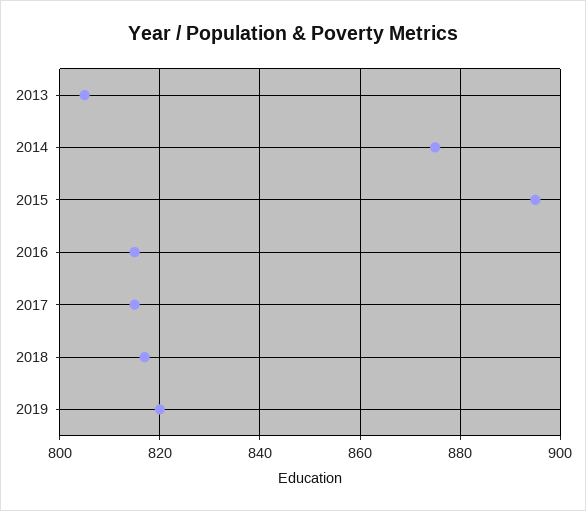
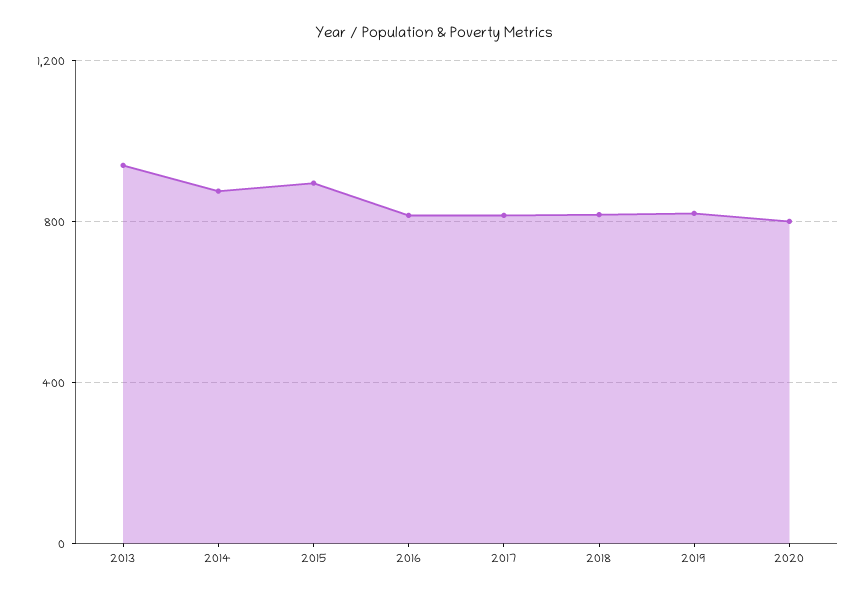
2013: 805 -> 950
2020: none -> 800

